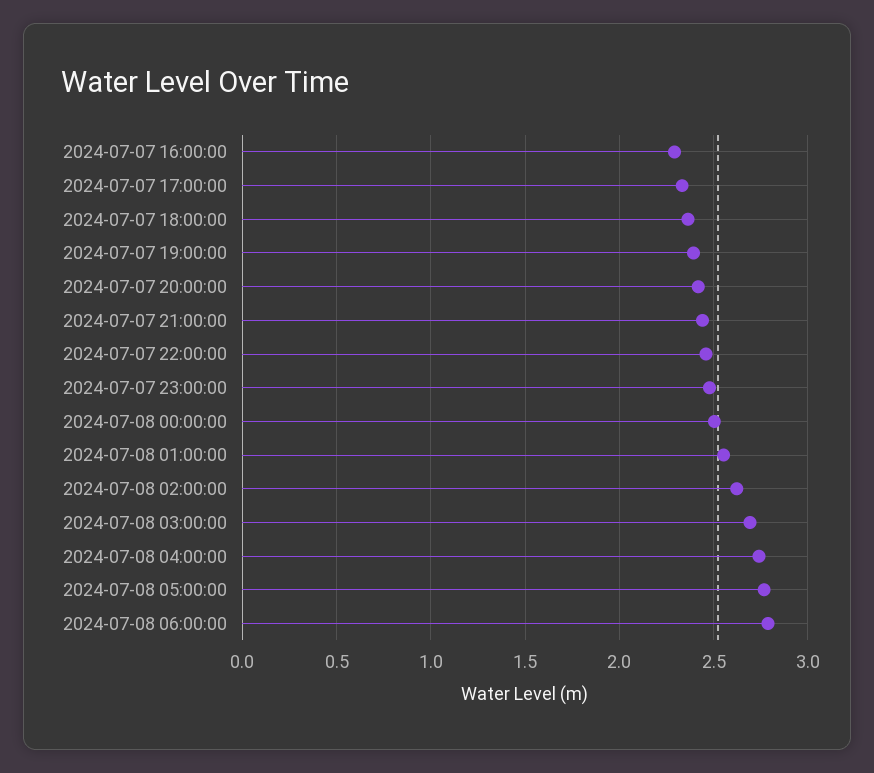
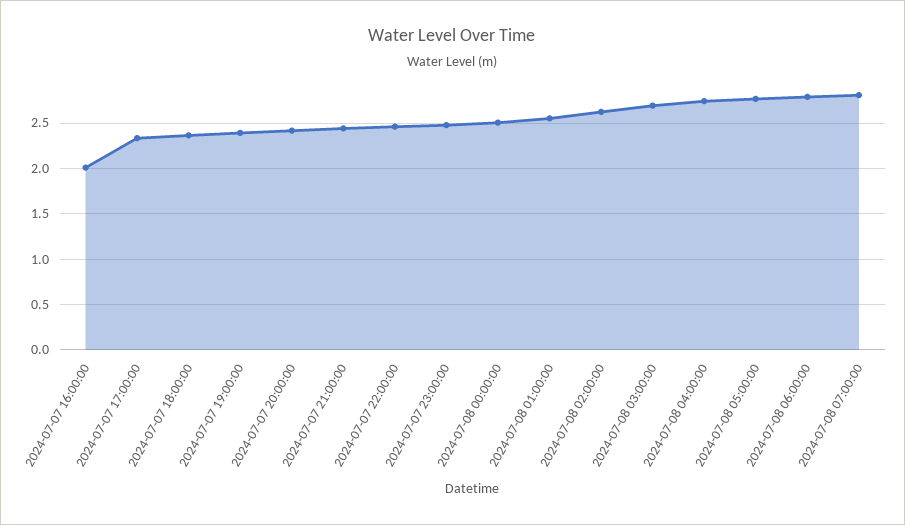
2024-07-07 16:00:00: 2.3 -> 2
2024-07-08 07:00:00: none -> 2.8

